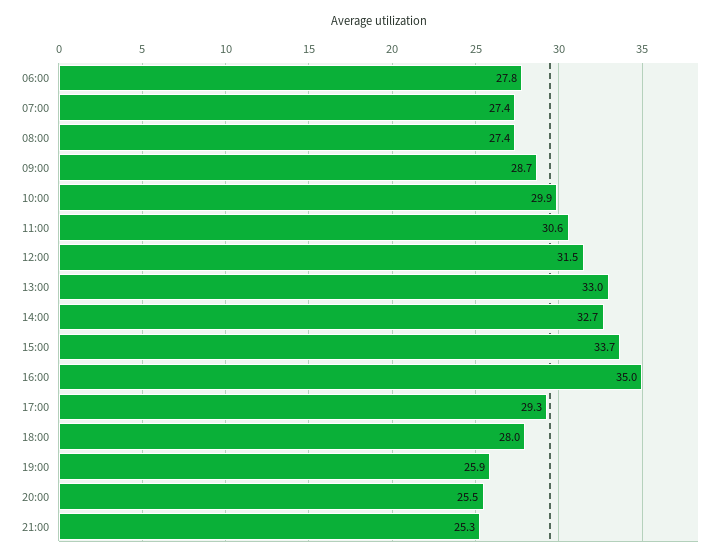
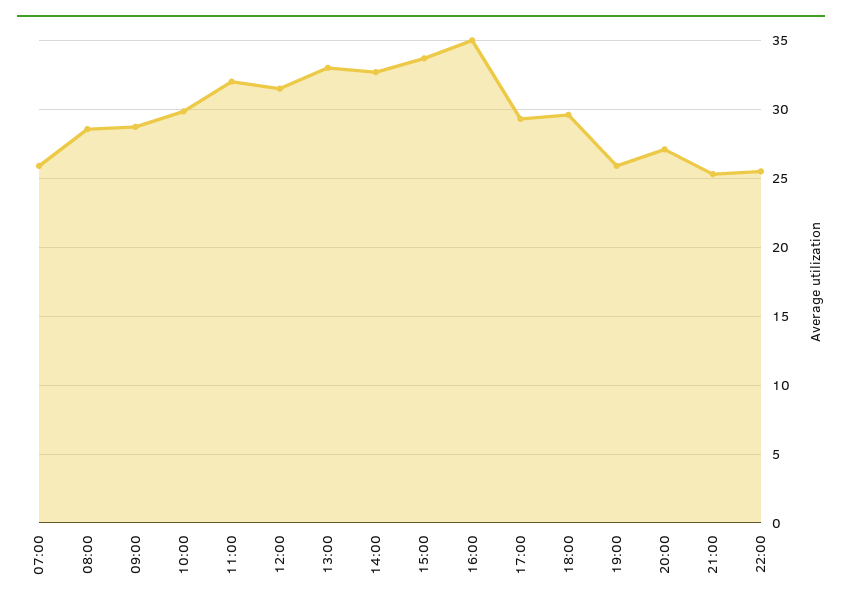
06:00: 27.8 -> none
07:00: 27.4 -> 26
08:00: 27.4 -> 28.5
11:00: 30.6 -> 32
18:00: 28 -> 29.5
20:00: 25.5 -> 27
22:00: none -> 25.5

